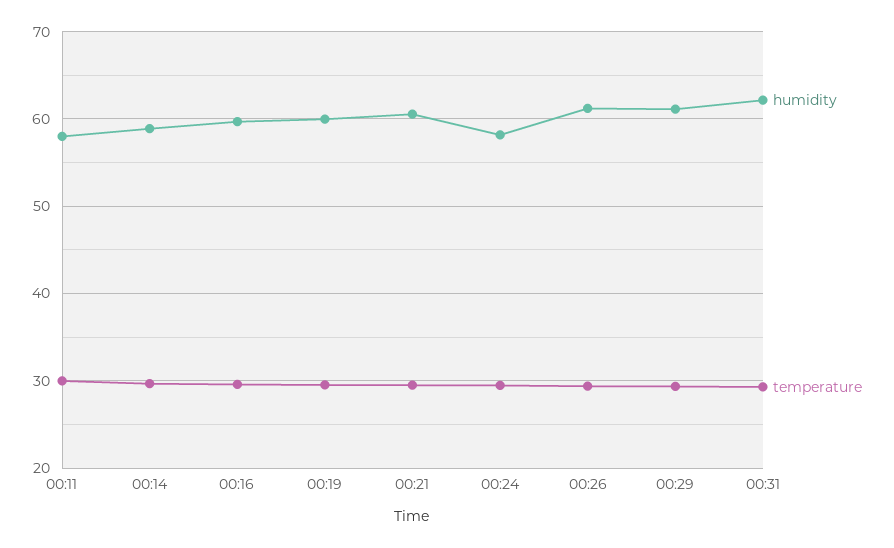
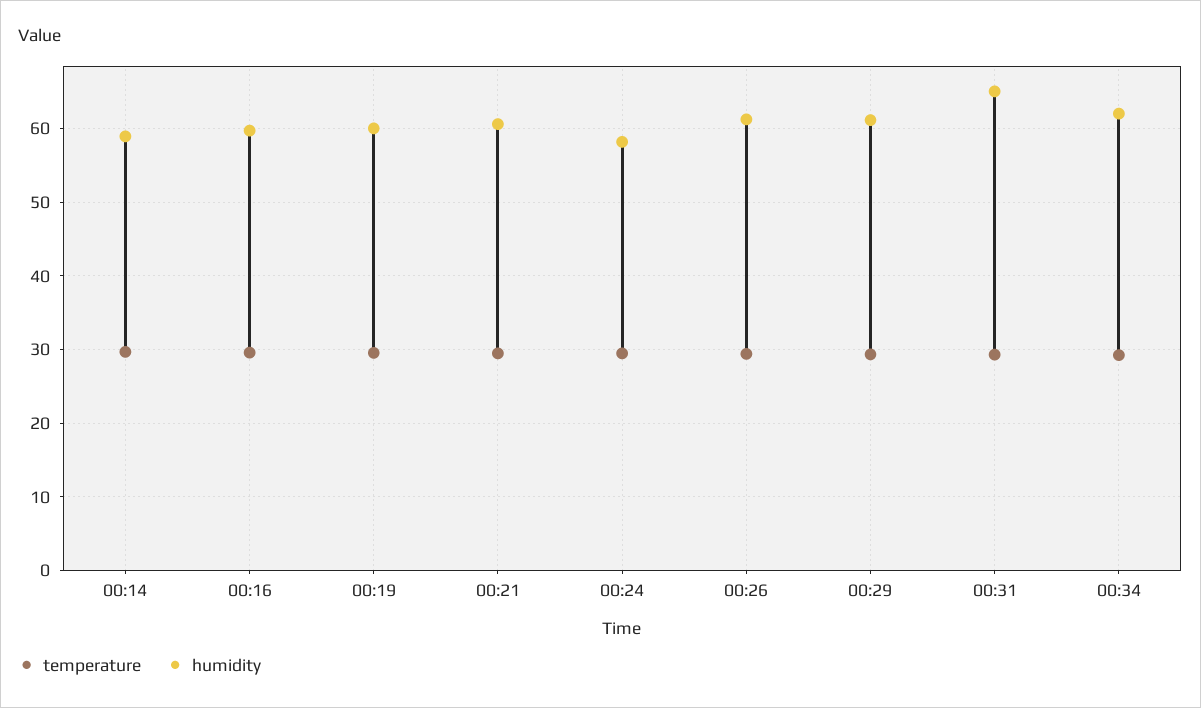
humidity, 00:11: 58 -> none
temperature, 00:11: 30 -> none
humidity, 00:31: 62 -> 65
temperature, 00:34: none -> 29
humidity, 00:34: none -> 62

